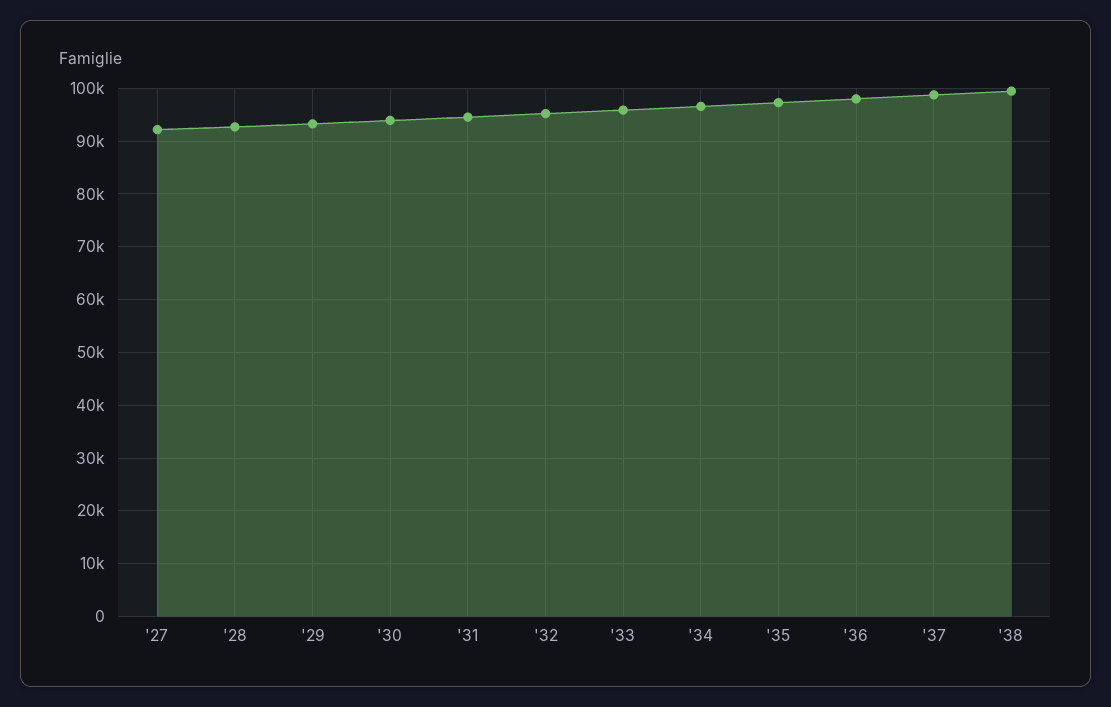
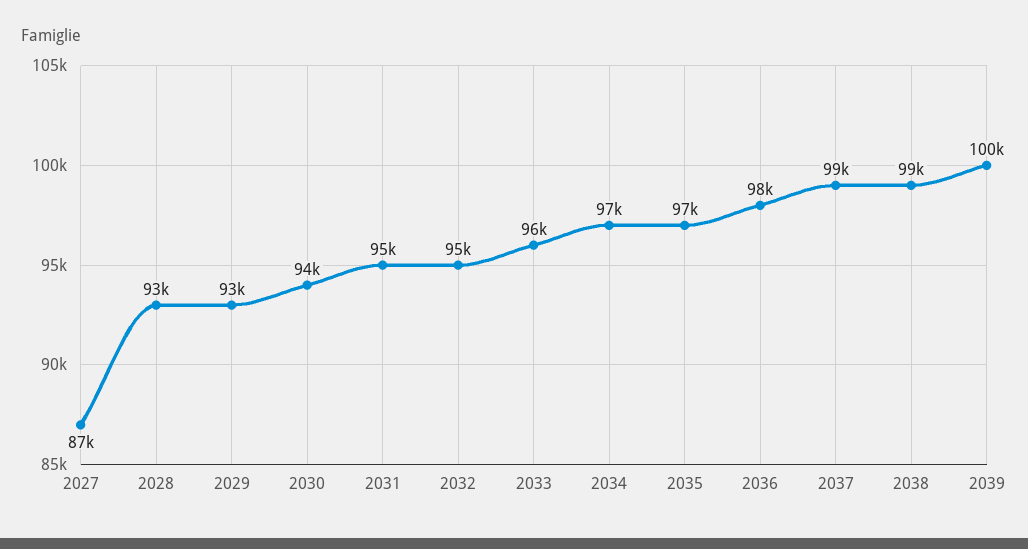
'27: 92000 -> 87000
2039: none -> 100000

